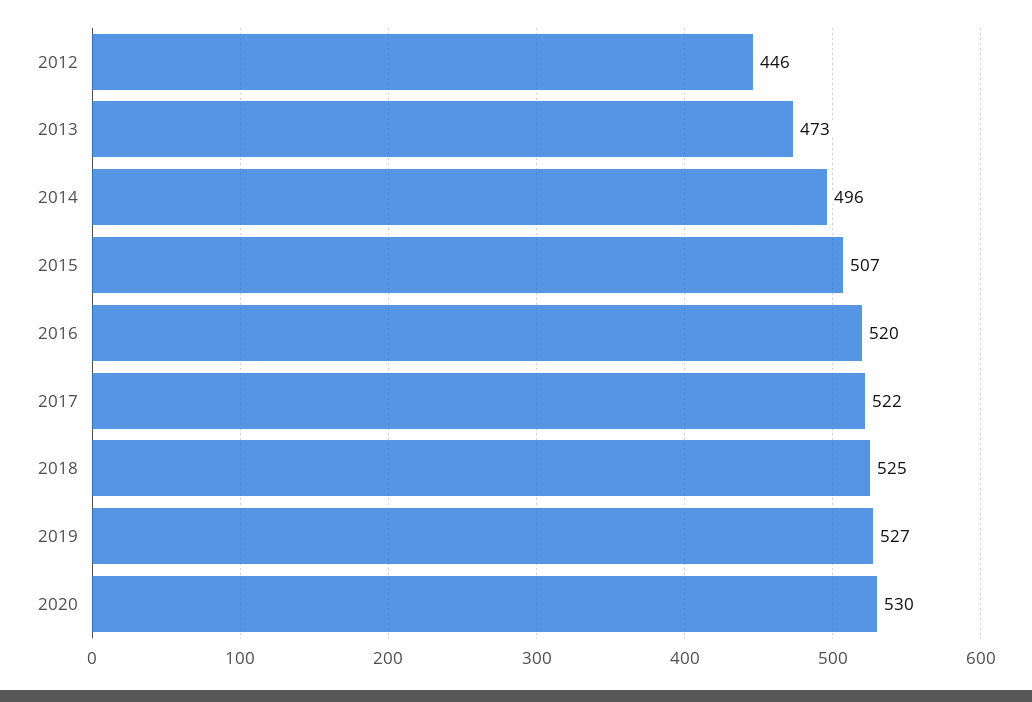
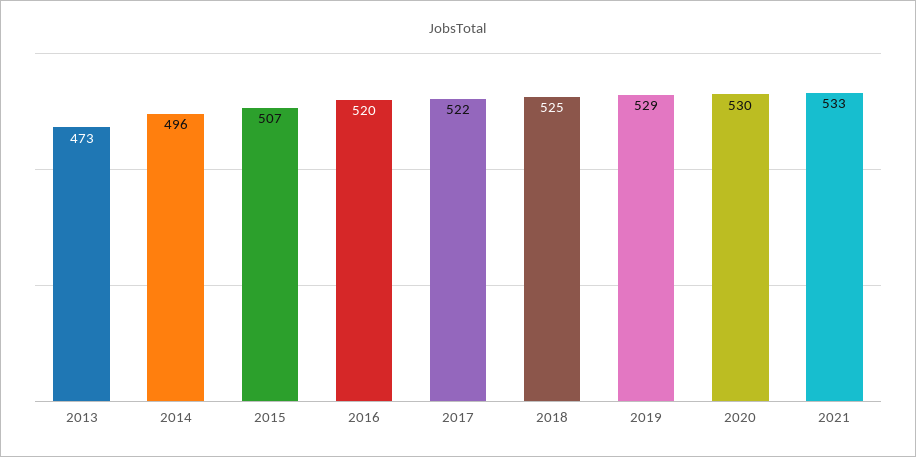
2012: 446 -> none
2019: 527 -> 529
2021: none -> 533

